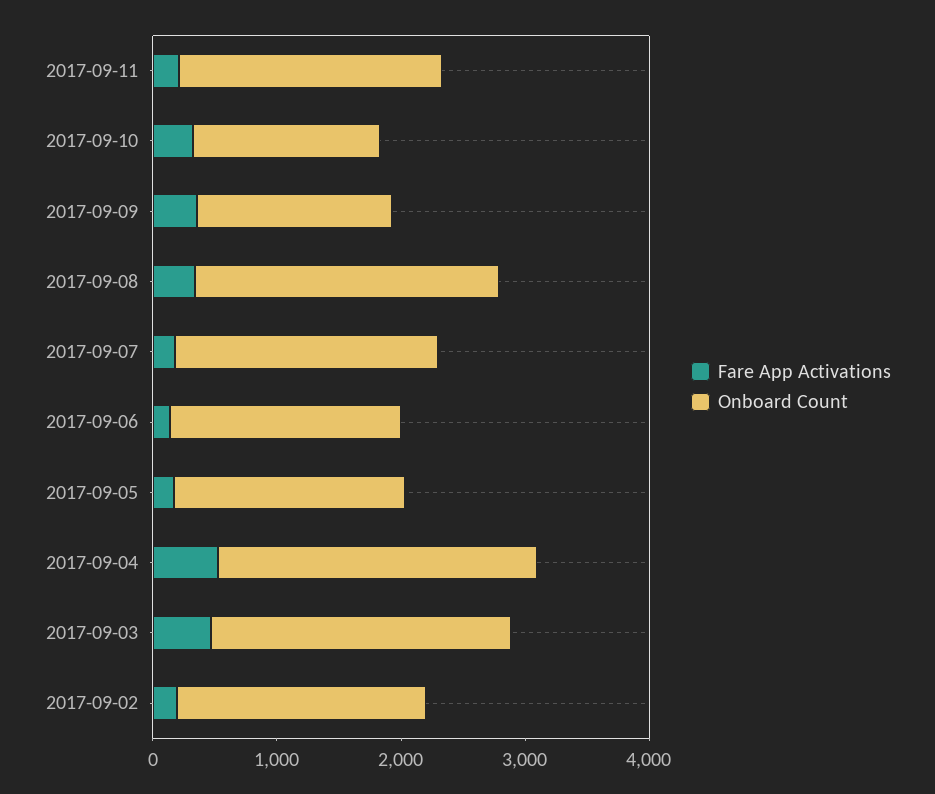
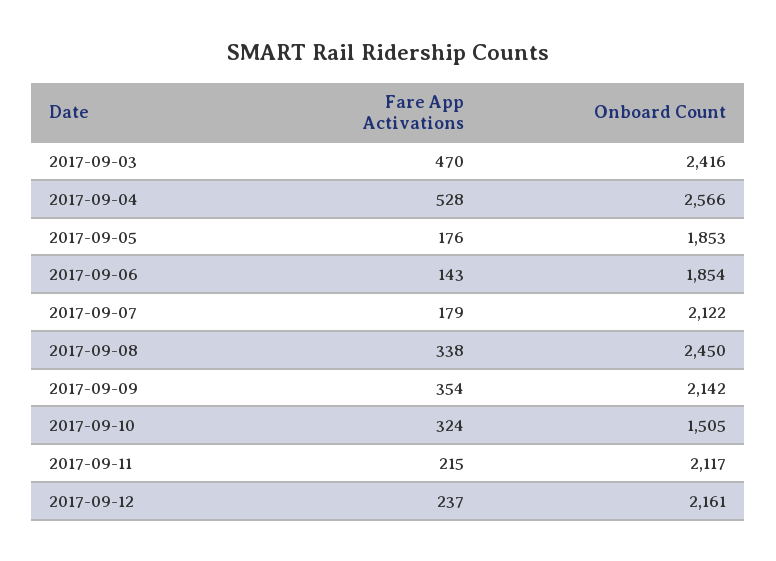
Onboard Count, 2017-09-09: 1600 -> 2142
Fare App Activations, 2017-09-02: 200 -> none
Onboard Count, 2017-09-02: 2000 -> none
Fare App Activations, 2017-09-12: none -> 237
Onboard Count, 2017-09-12: none -> 2161

